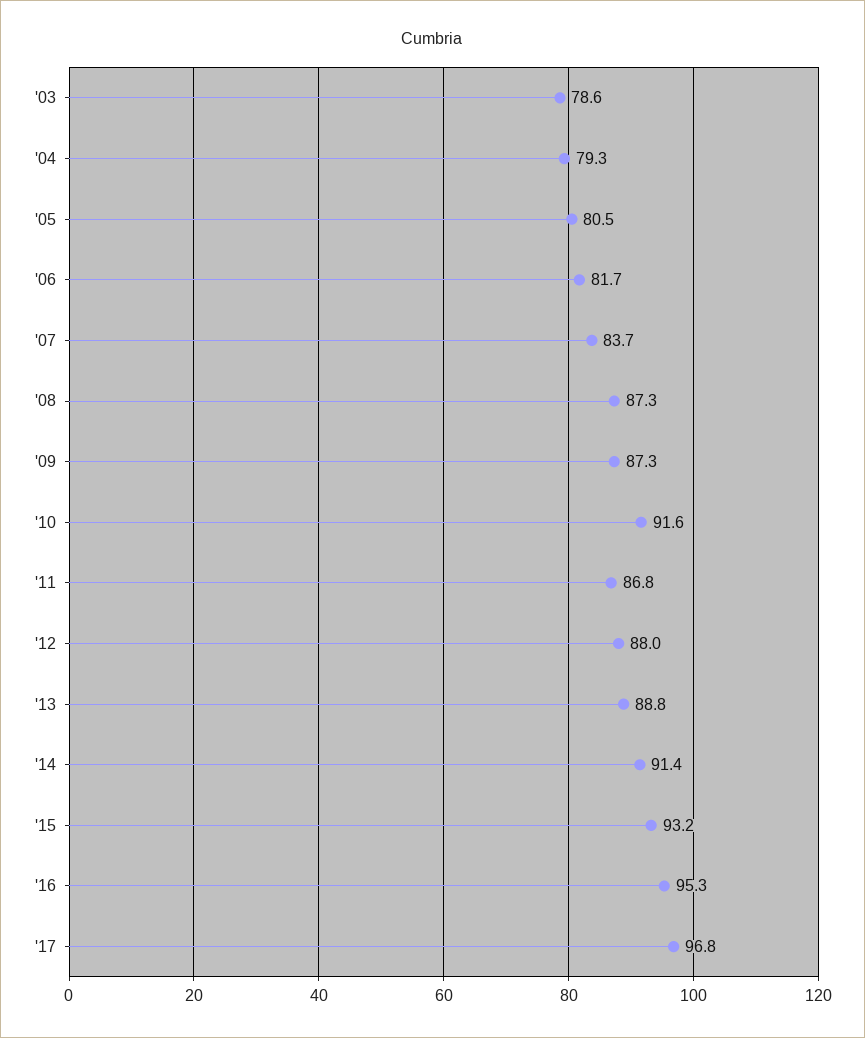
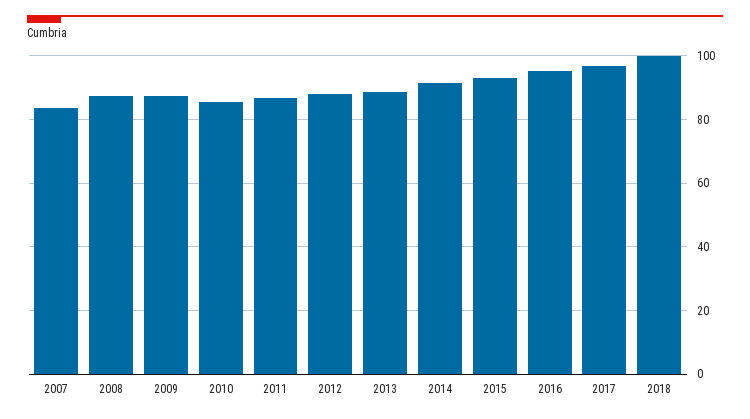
'03: 78.6 -> none
'04: 79.3 -> none
'05: 80.5 -> none
'06: 81.7 -> none
'10: 91.6 -> 86
2018: none -> 100

